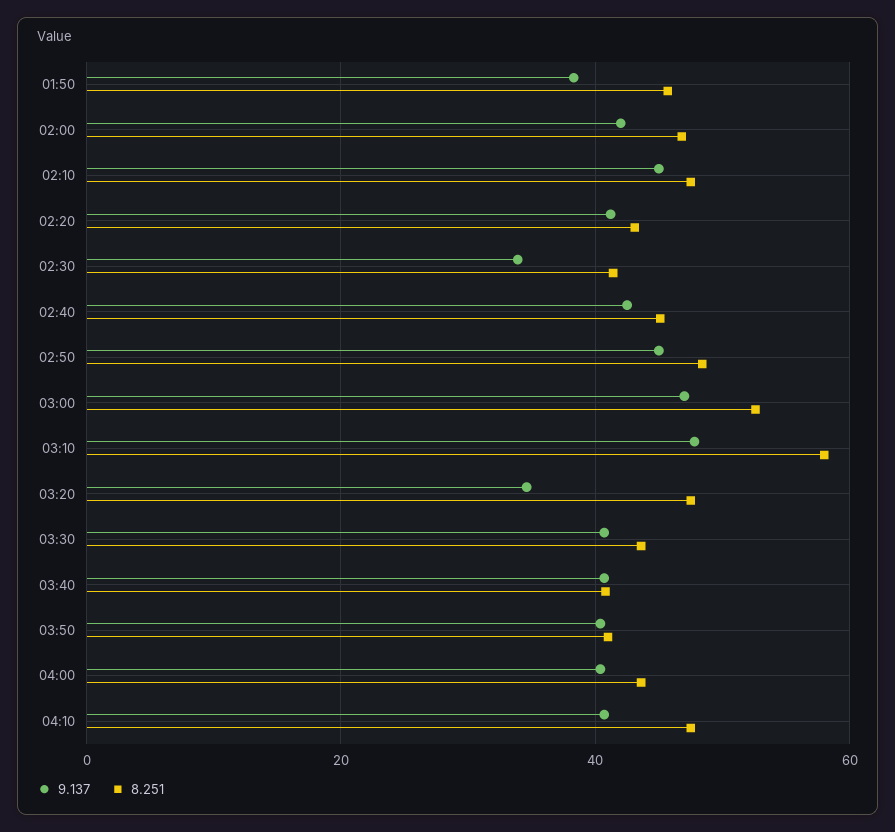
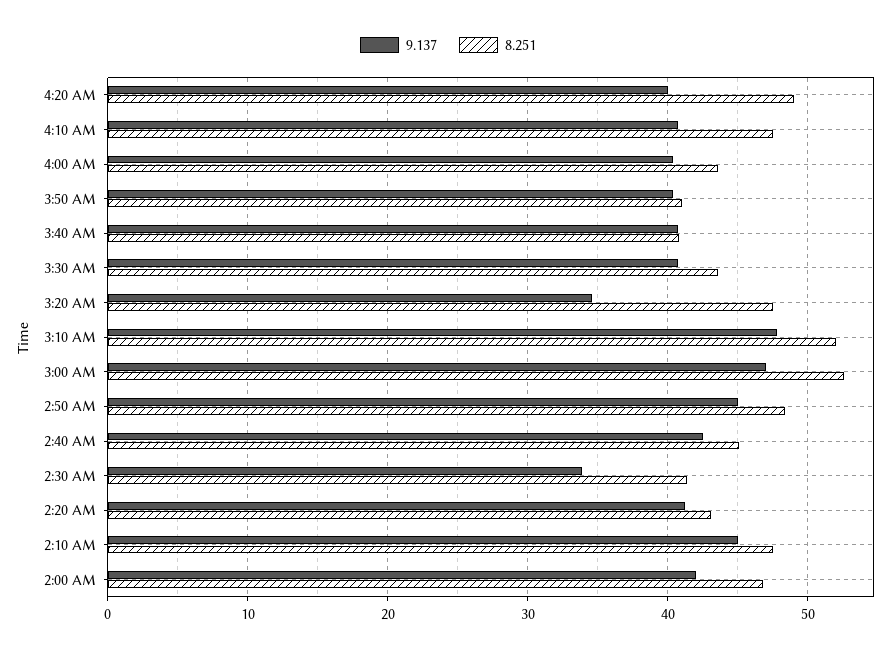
9.137, 01:50: 38 -> none
8.251, 01:50: 46 -> none
8.251, 03:10: 58 -> 52
9.137, 4:20 AM: none -> 40
8.251, 4:20 AM: none -> 49

